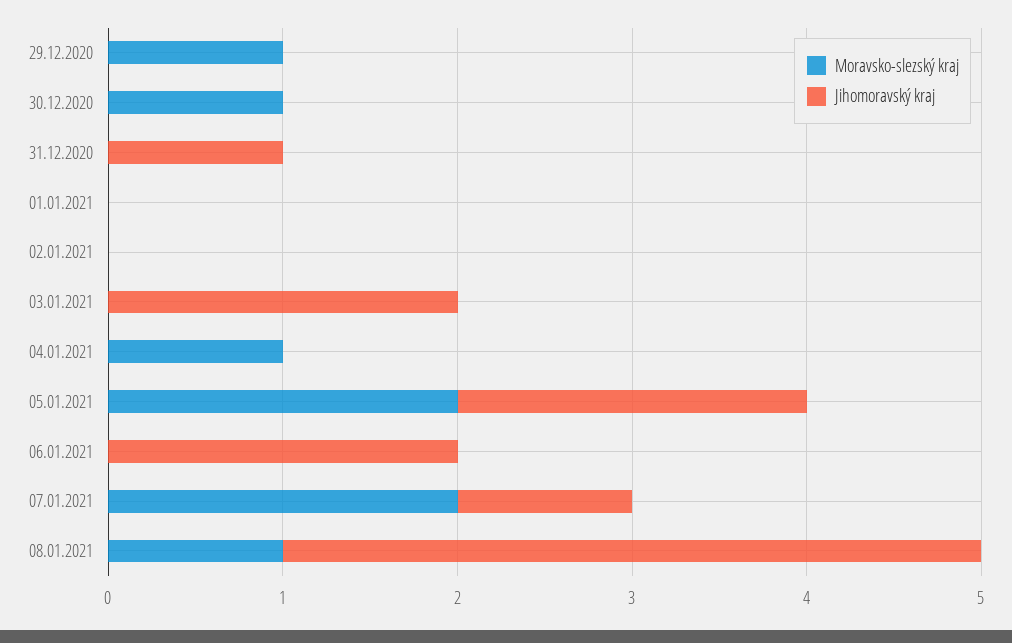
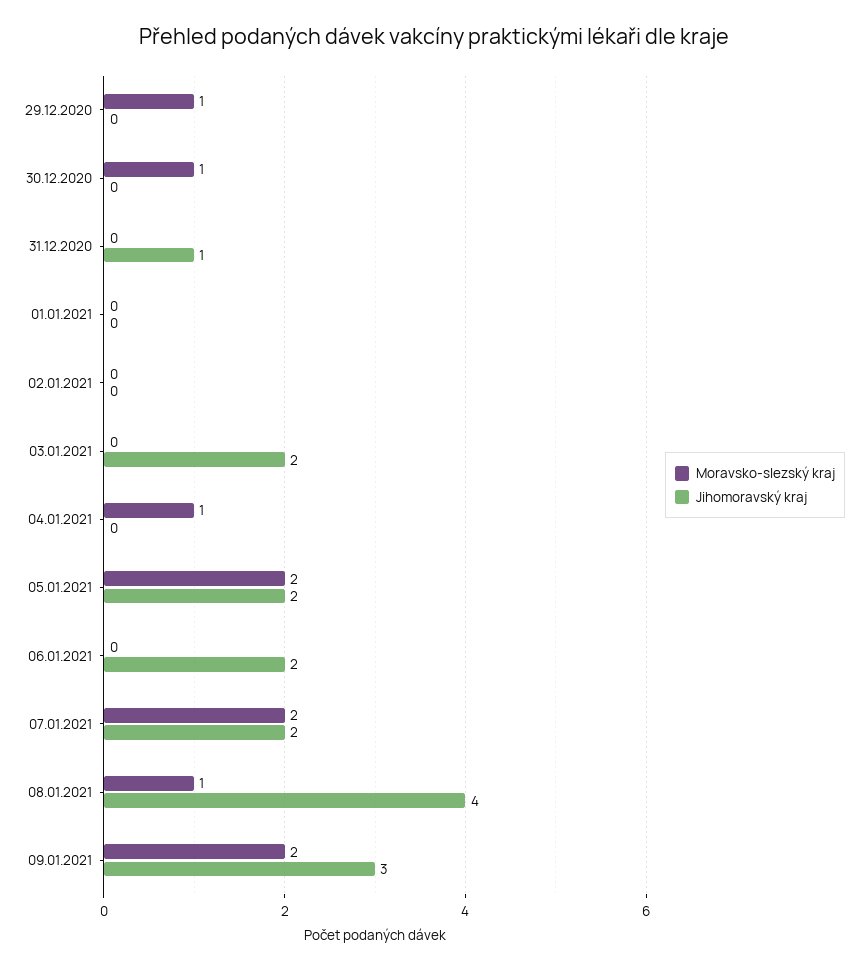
Jihomoravský kraj, 07.01.2021: 1 -> 2
Moravsko-slezský kraj, 09.01.2021: none -> 2
Jihomoravský kraj, 09.01.2021: none -> 3

